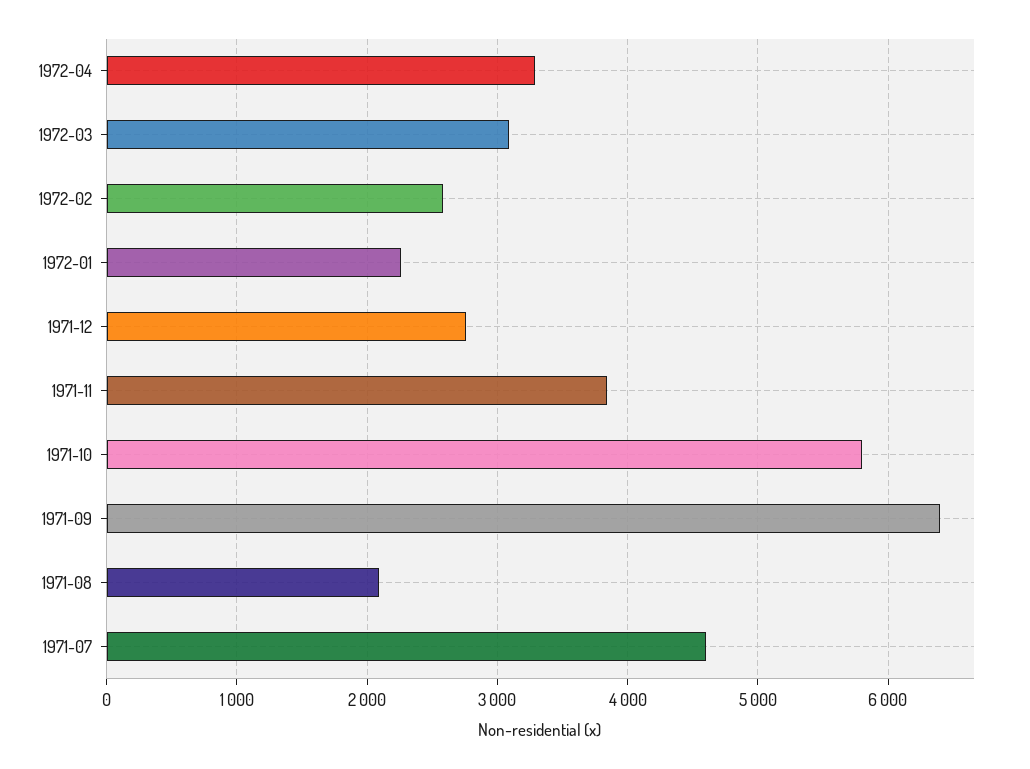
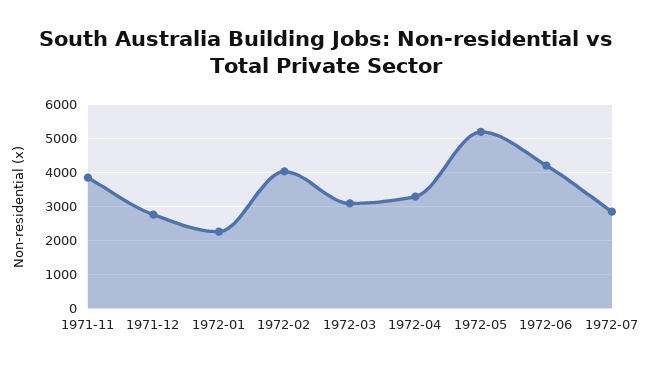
1972-02: 2600 -> 4000
1971-10: 5800 -> none
1971-09: 6400 -> none
1971-08: 2100 -> none
1971-07: 4600 -> none
1972-05: none -> 5200
1972-06: none -> 4200
1972-07: none -> 2800

